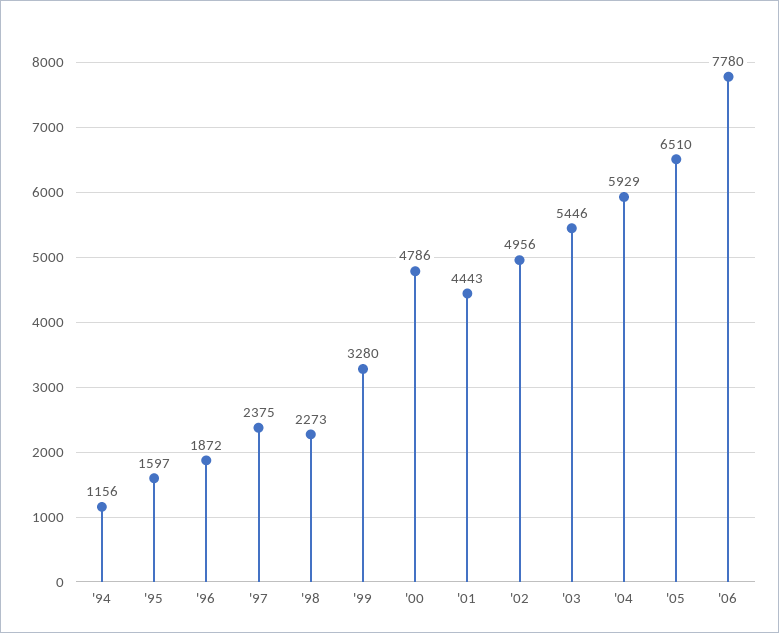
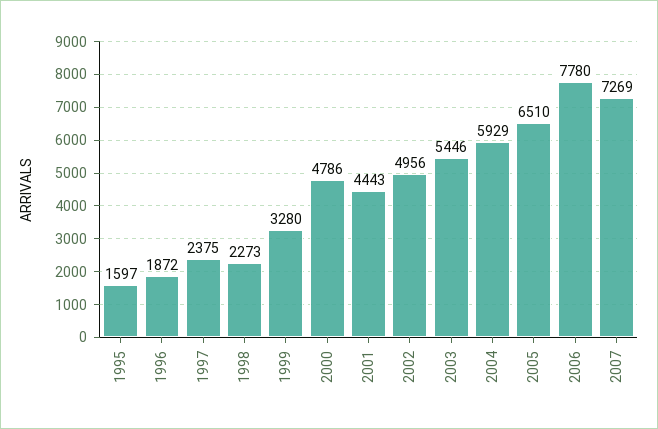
'94: 1156 -> none
2007: none -> 7269

